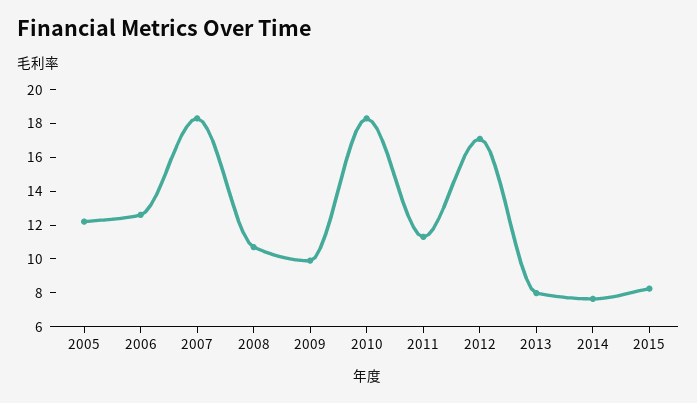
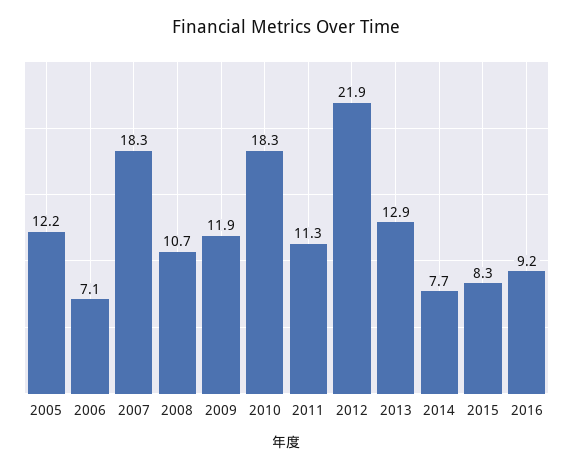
2006: 12.5 -> 7.1
2009: 10 -> 11.9
2012: 17 -> 21.9
2013: 8 -> 12.9
2016: none -> 9.2

